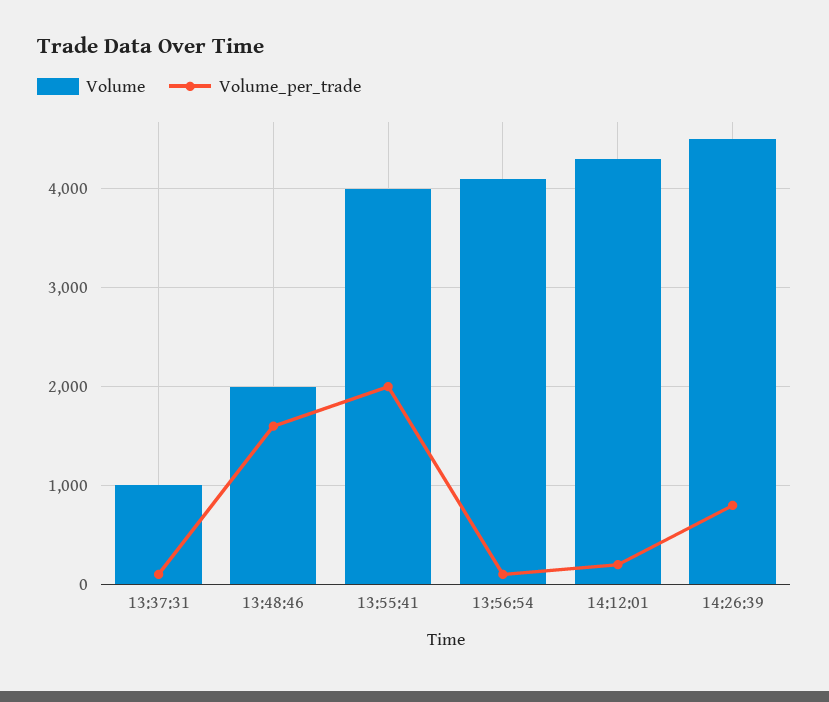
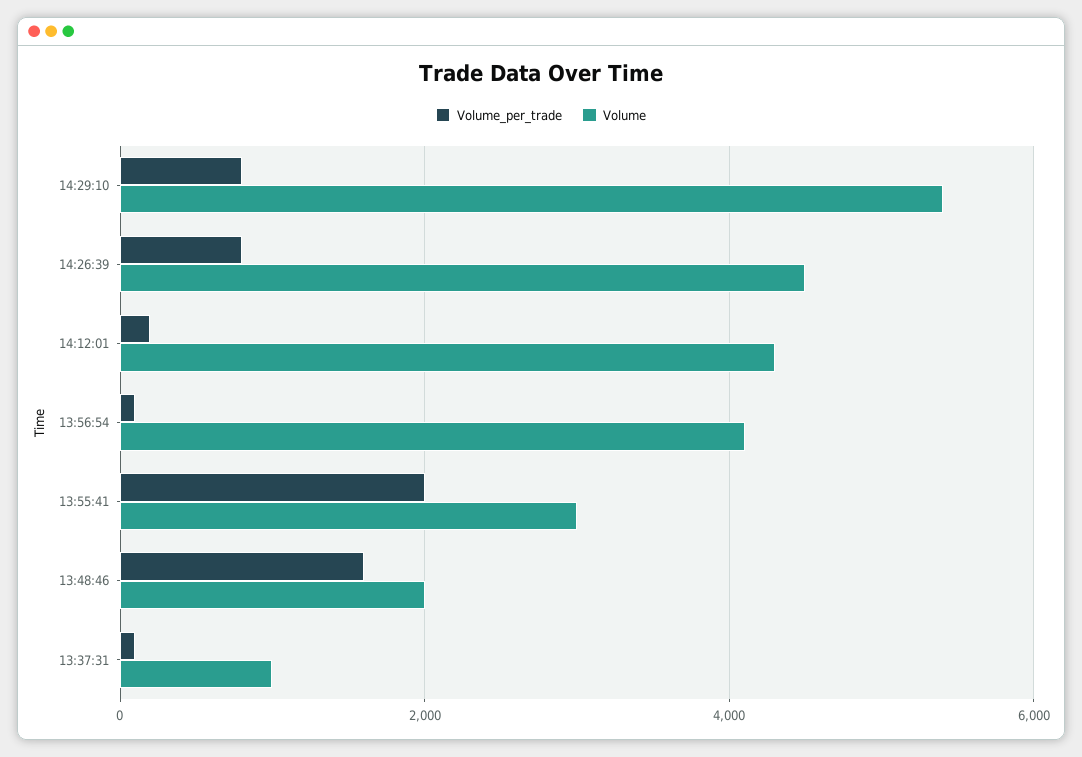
Volume, 13:55:41: 4000 -> 3000
Volume_per_trade, 14:29:10: none -> 800
Volume, 14:29:10: none -> 5400

